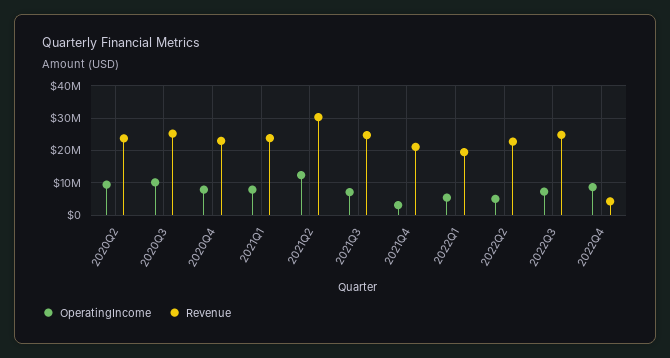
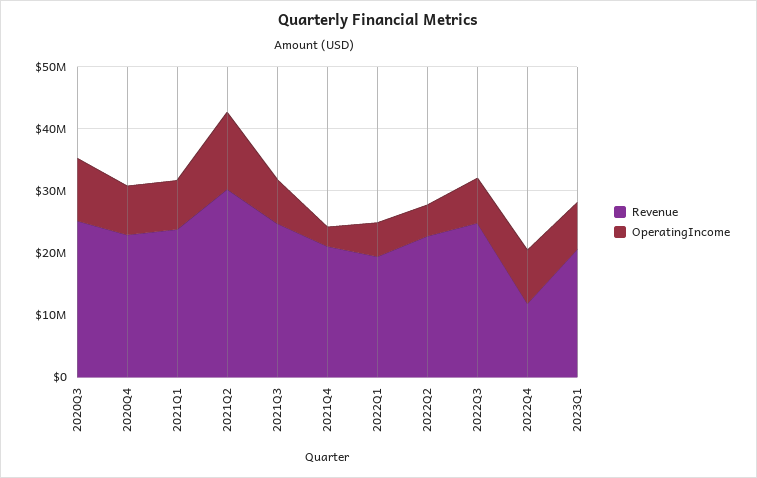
OperatingIncome, 2020Q2: 10000000 -> none
Revenue, 2020Q2: 24000000 -> none
Revenue, 2022Q4: 4000000 -> 12000000
Revenue, 2023Q1: none -> 20000000
OperatingIncome, 2023Q1: none -> 8000000

